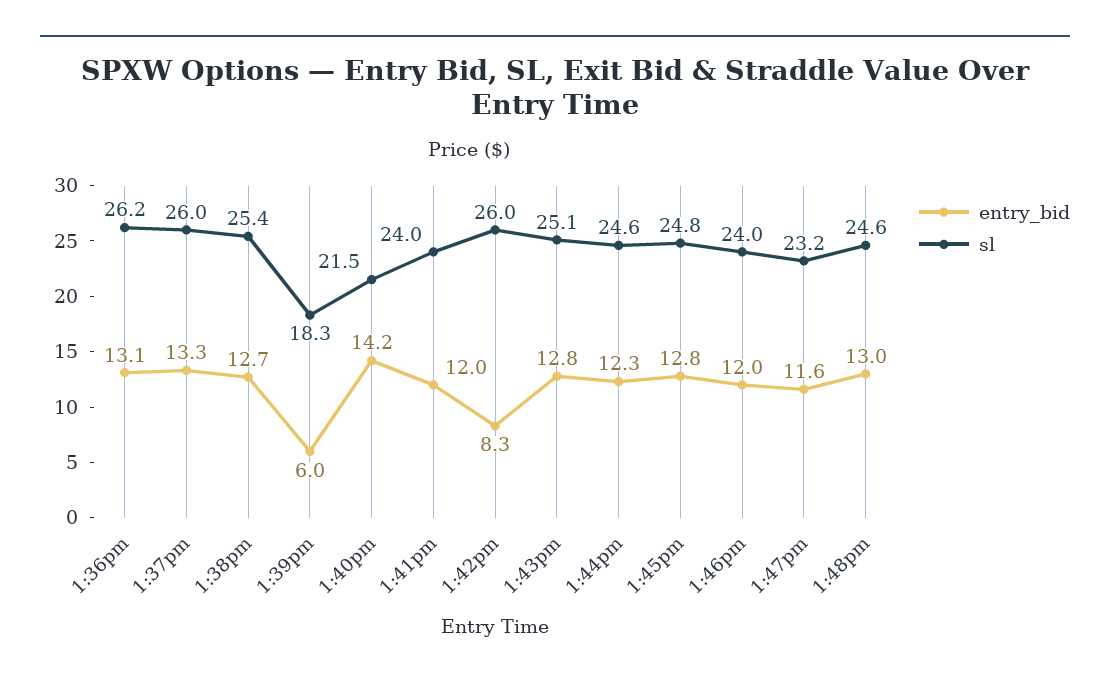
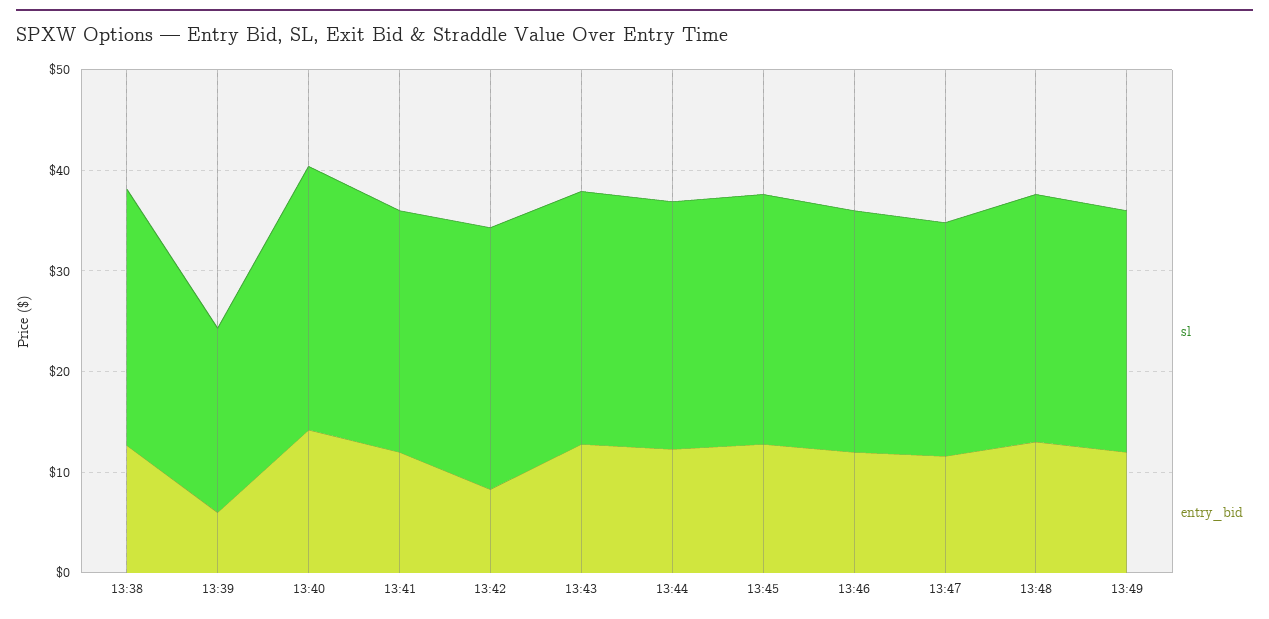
entry_bid, 1:36pm: 13.1 -> none
sl, 1:36pm: 26.2 -> none
entry_bid, 1:37pm: 13.3 -> none
sl, 1:37pm: 26 -> none
sl, 1:40pm: 21.5 -> 26
sl, 13:49: none -> 24
entry_bid, 13:49: none -> 12

